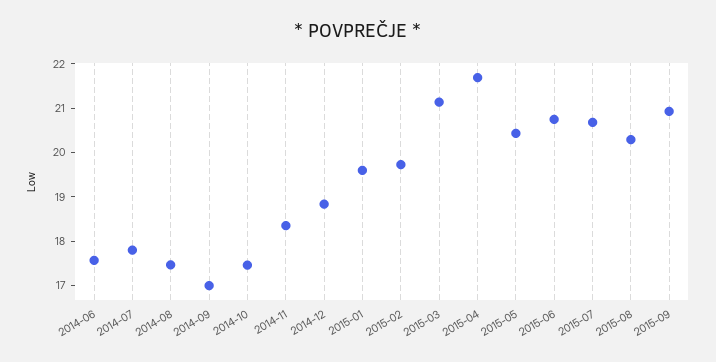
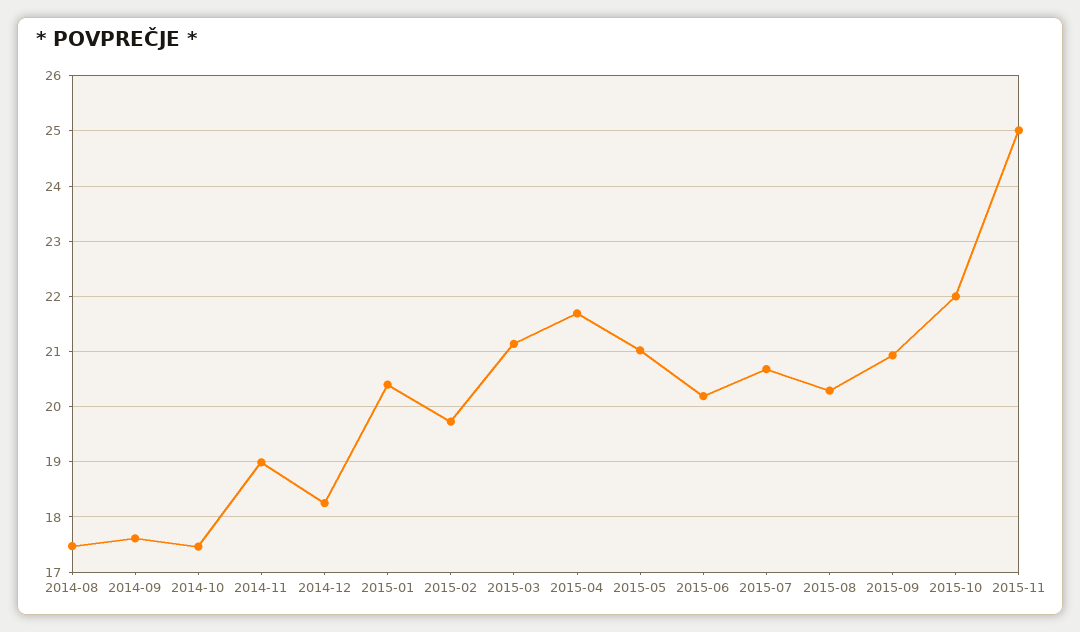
2014-06: 17.6 -> none
2014-07: 17.8 -> none
2014-09: 17 -> 17.6
2014-11: 18.4 -> 19
2014-12: 18.8 -> 18.2
2015-01: 19.6 -> 20.4
2015-05: 20.4 -> 21
2015-06: 20.8 -> 20.2
2015-10: none -> 22
2015-11: none -> 25

